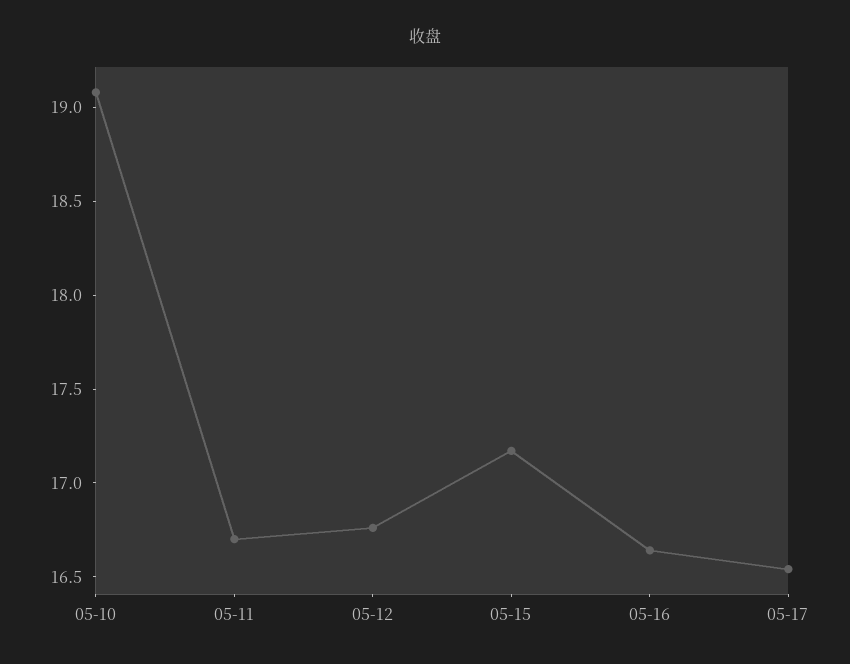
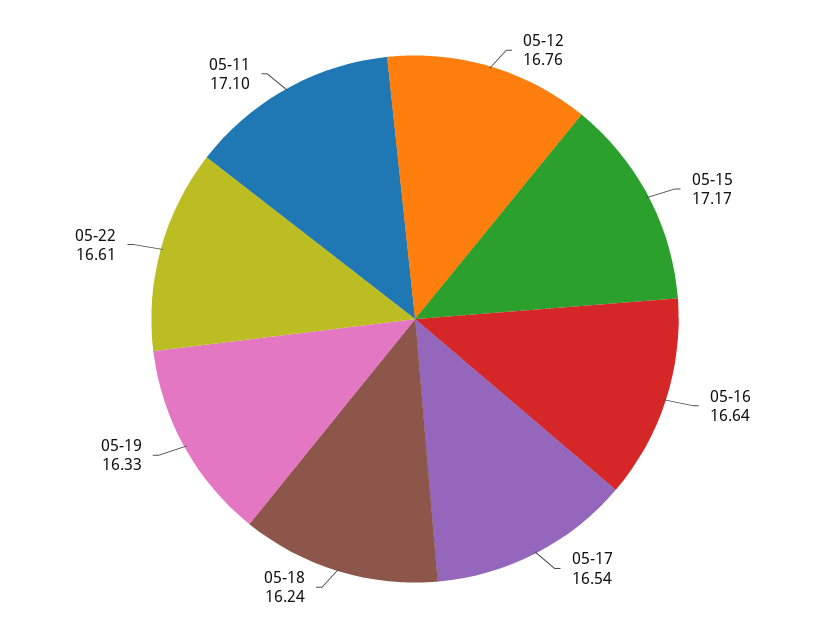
05-10: 19.1 -> none
05-11: 16.7 -> 17.1
05-18: none -> 16.24
05-19: none -> 16.33
05-22: none -> 16.61

